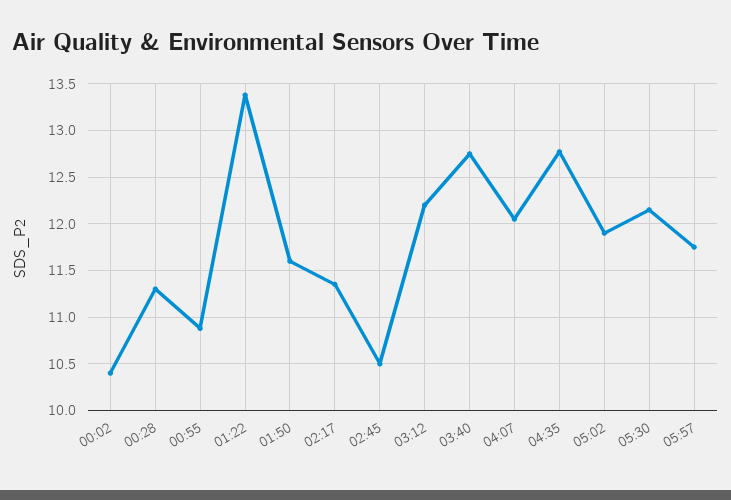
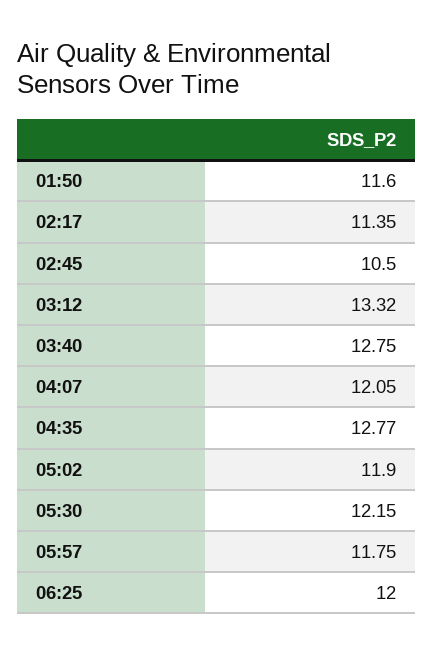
00:02: 10.4 -> none
00:28: 11.3 -> none
00:55: 10.9 -> none
01:22: 13.4 -> none
03:12: 12.2 -> 13.32
06:25: none -> 12

